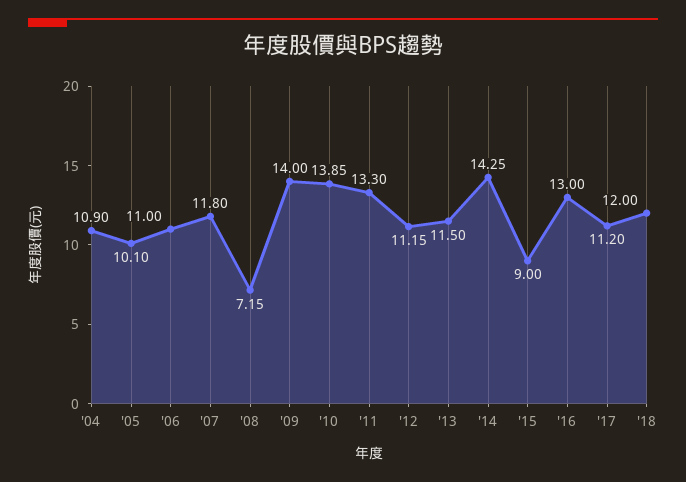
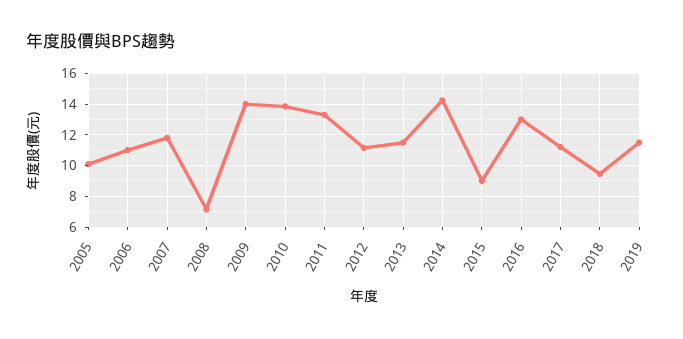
'04: 10.9 -> none
'18: 12 -> 9.5
2019: none -> 11.5

